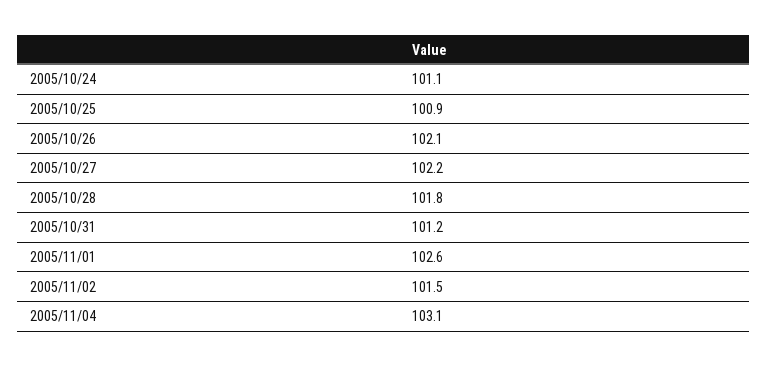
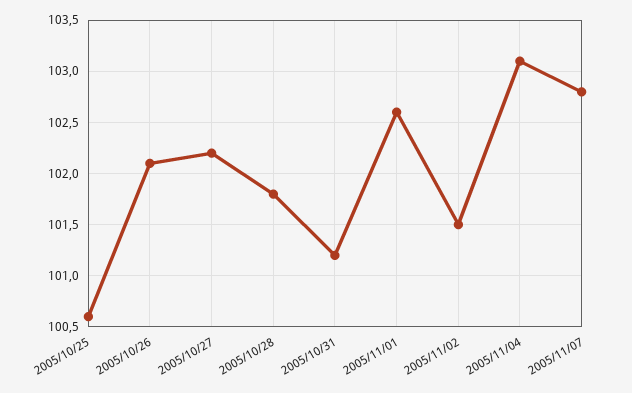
2005/10/24: 101.1 -> none
2005/10/25: 100.9 -> 100.6
2005/11/07: none -> 102.8

